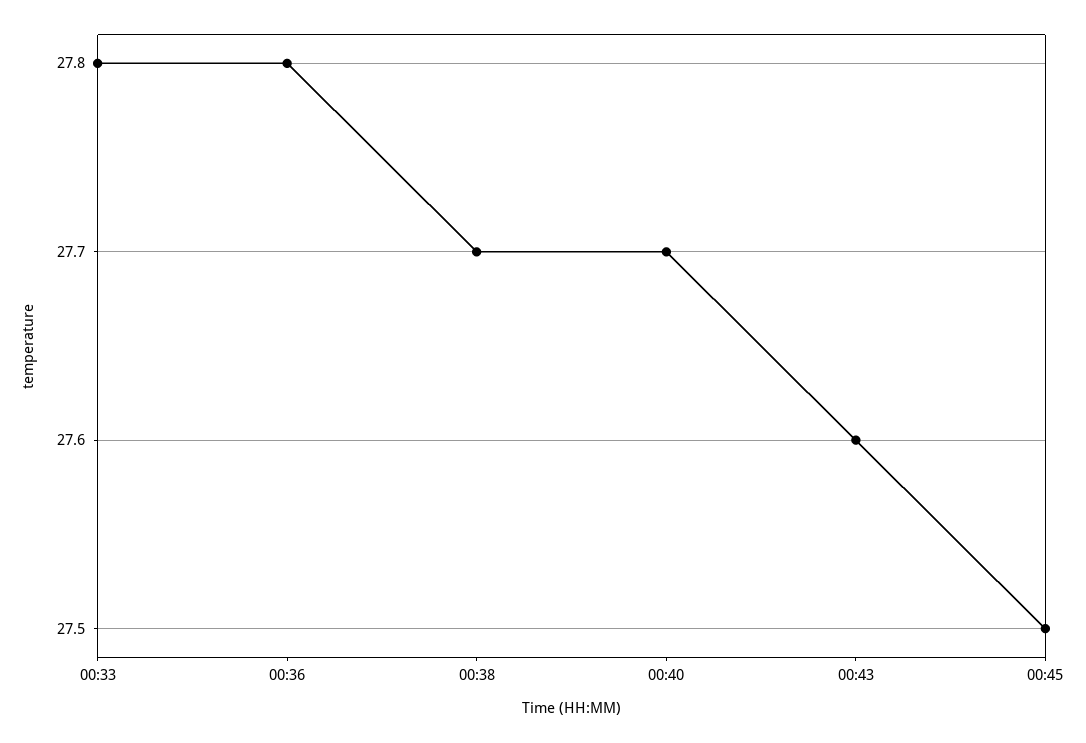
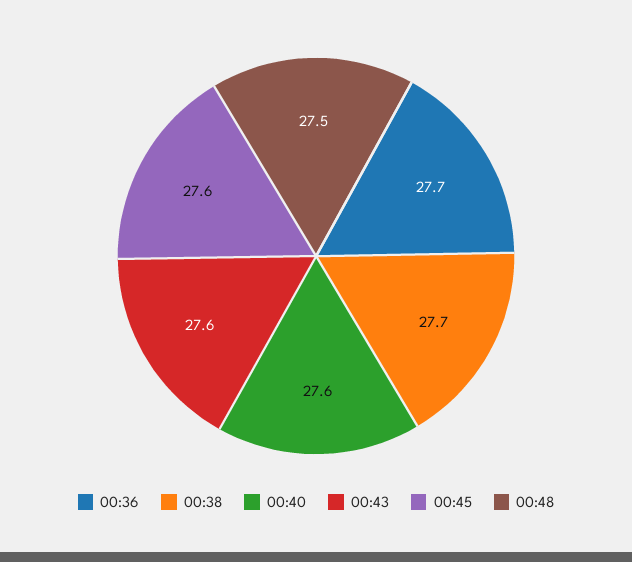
00:33: 27.8 -> none
00:36: 27.8 -> 27.7
00:40: 27.7 -> 27.6
00:45: 27.5 -> 27.6
00:48: none -> 27.5

